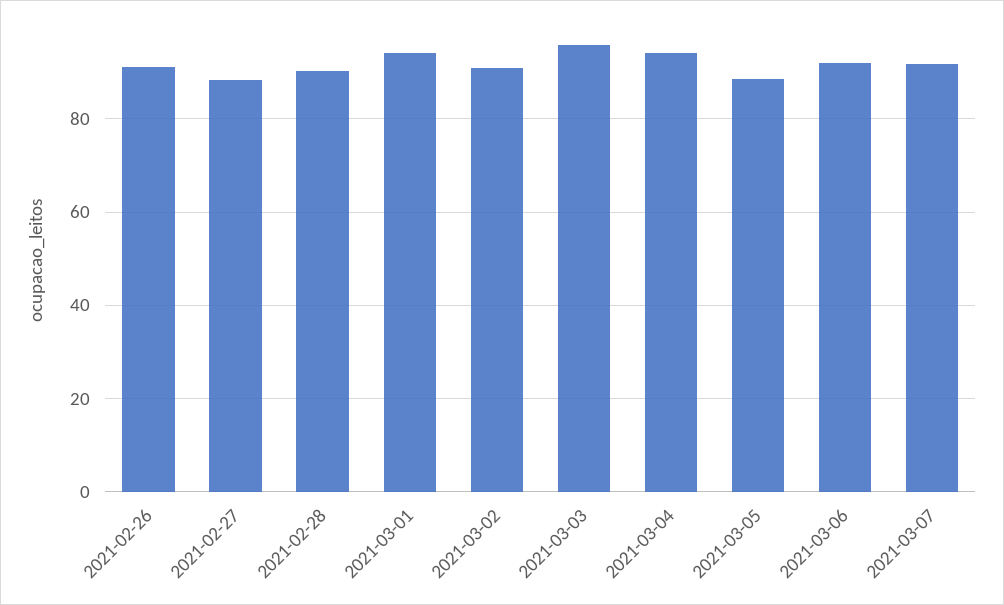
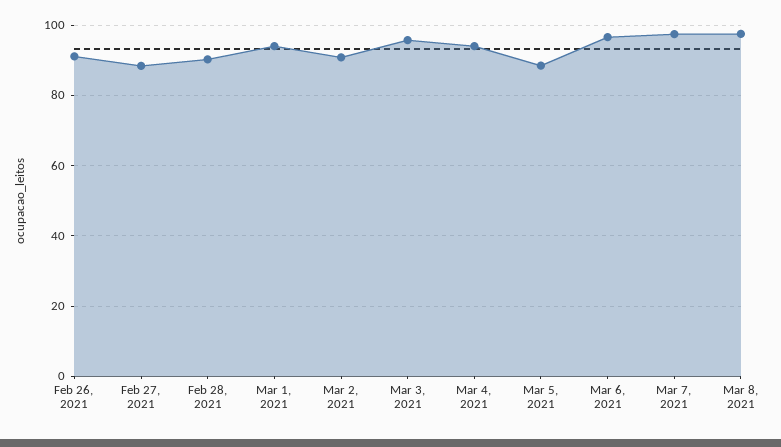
2021-03-06: 92 -> 96
2021-03-07: 92 -> 98
Mar 8, 2021: none -> 98

